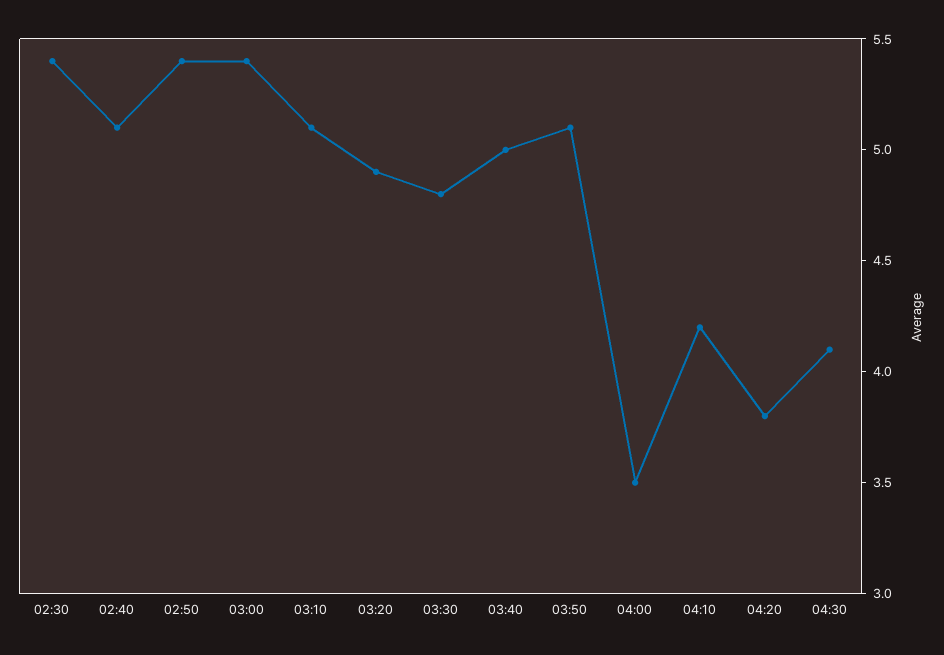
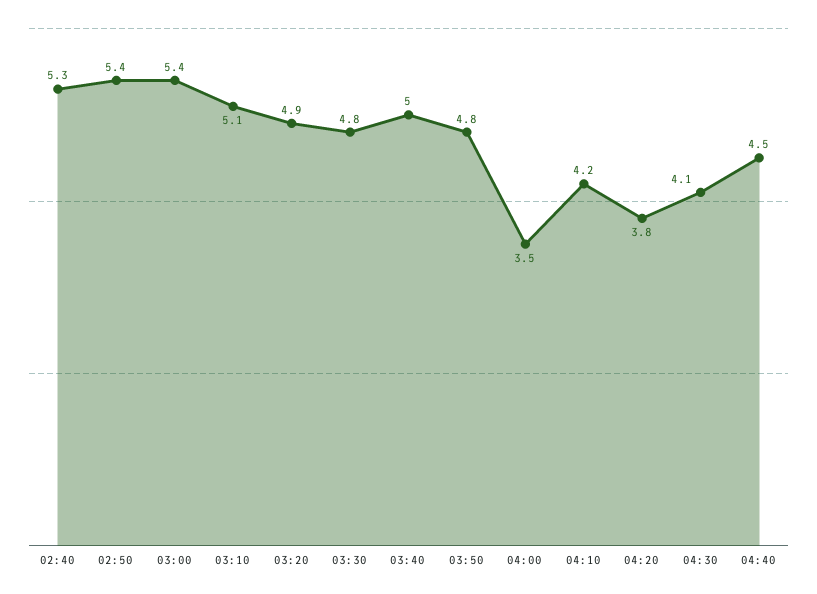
02:30: 5.4 -> none
02:40: 5.1 -> 5.3
03:50: 5.1 -> 4.8
04:40: none -> 4.5

